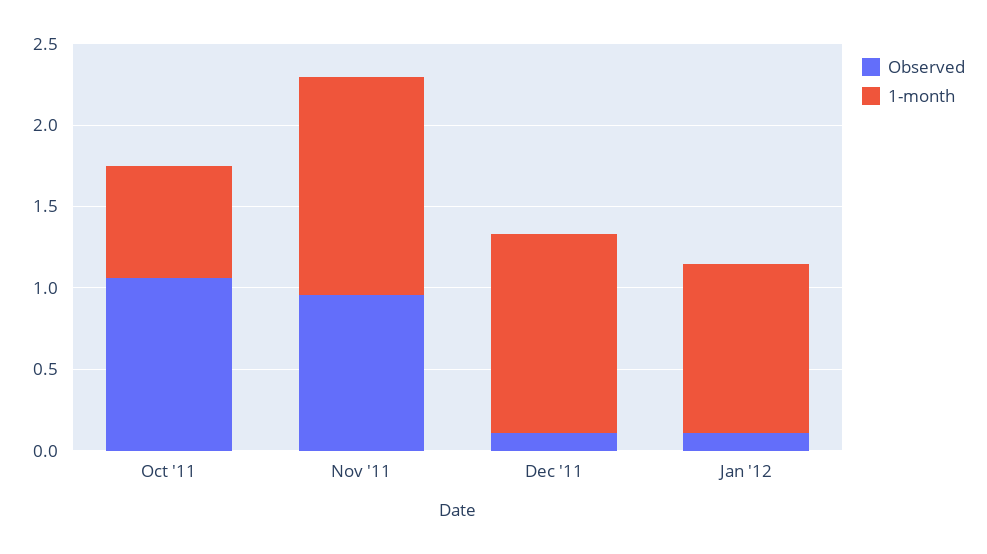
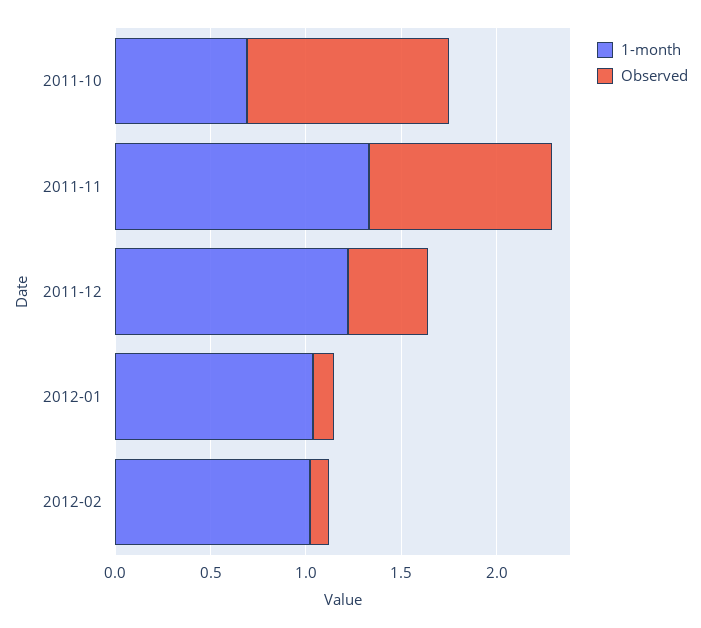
Observed, Dec '11: 0.1 -> 0.4
1-month, 2012-02: none -> 1
Observed, 2012-02: none -> 0.1

